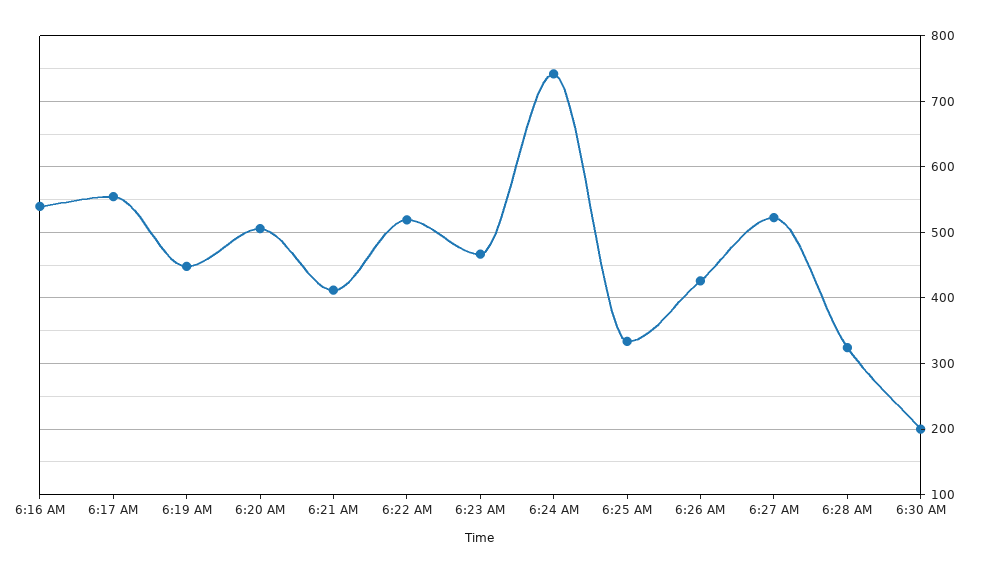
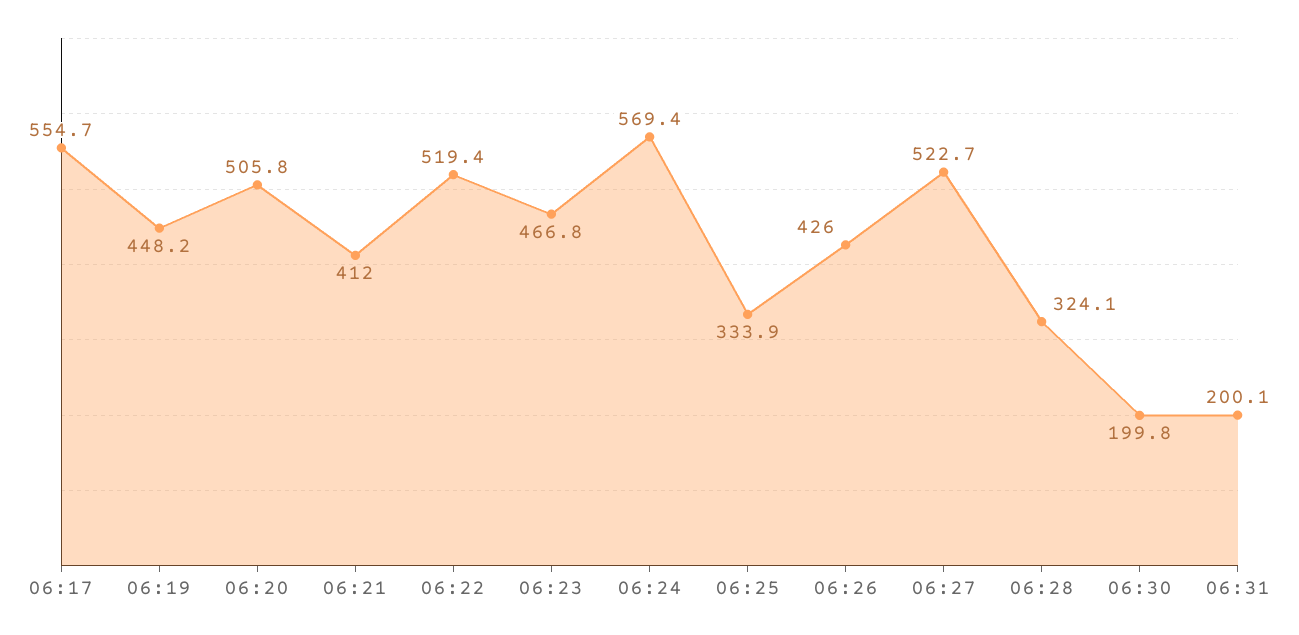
6:16 AM: 540 -> none
6:24 AM: 740 -> 569.4
06:31: none -> 200.1

